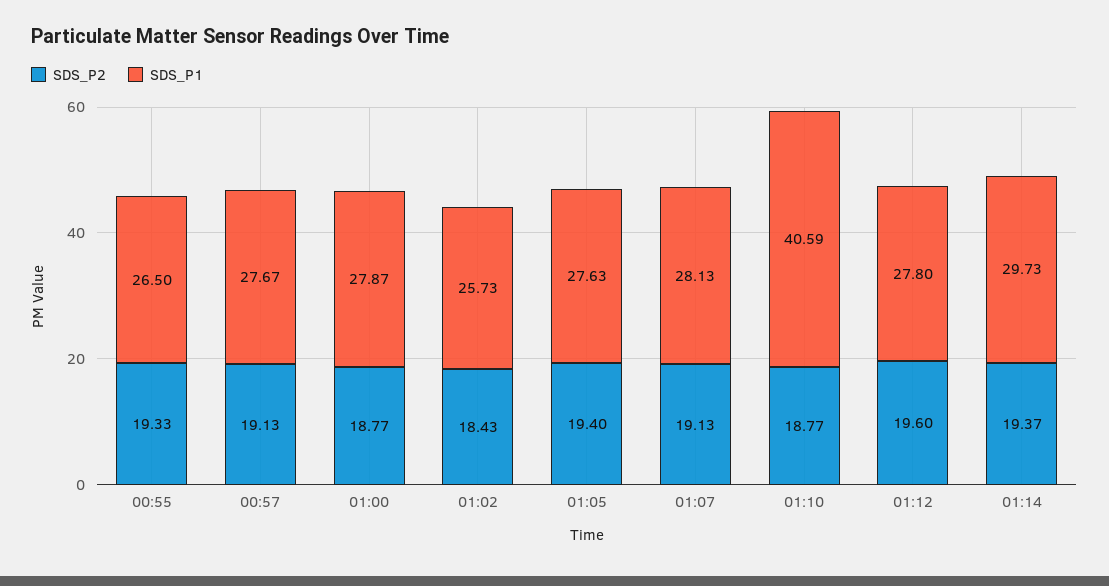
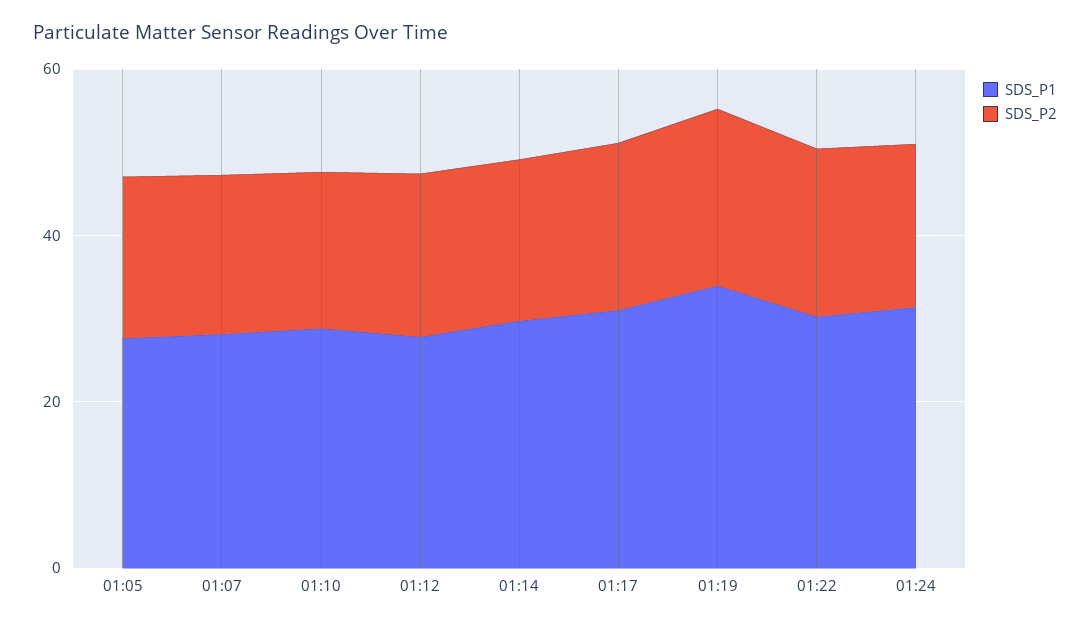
SDS_P2, 00:55: 19.33 -> none
SDS_P1, 00:55: 26.5 -> none
SDS_P2, 00:57: 19.13 -> none
SDS_P1, 00:57: 27.67 -> none
SDS_P2, 01:00: 18.77 -> none
SDS_P1, 01:00: 27.87 -> none
SDS_P2, 01:02: 18.43 -> none
SDS_P1, 01:02: 25.73 -> none
SDS_P1, 01:10: 40.59 -> 30
SDS_P1, 01:17: none -> 30
SDS_P2, 01:17: none -> 20
SDS_P1, 01:19: none -> 35
SDS_P2, 01:19: none -> 20
SDS_P1, 01:22: none -> 30
SDS_P2, 01:22: none -> 20
SDS_P1, 01:24: none -> 30
SDS_P2, 01:24: none -> 20

